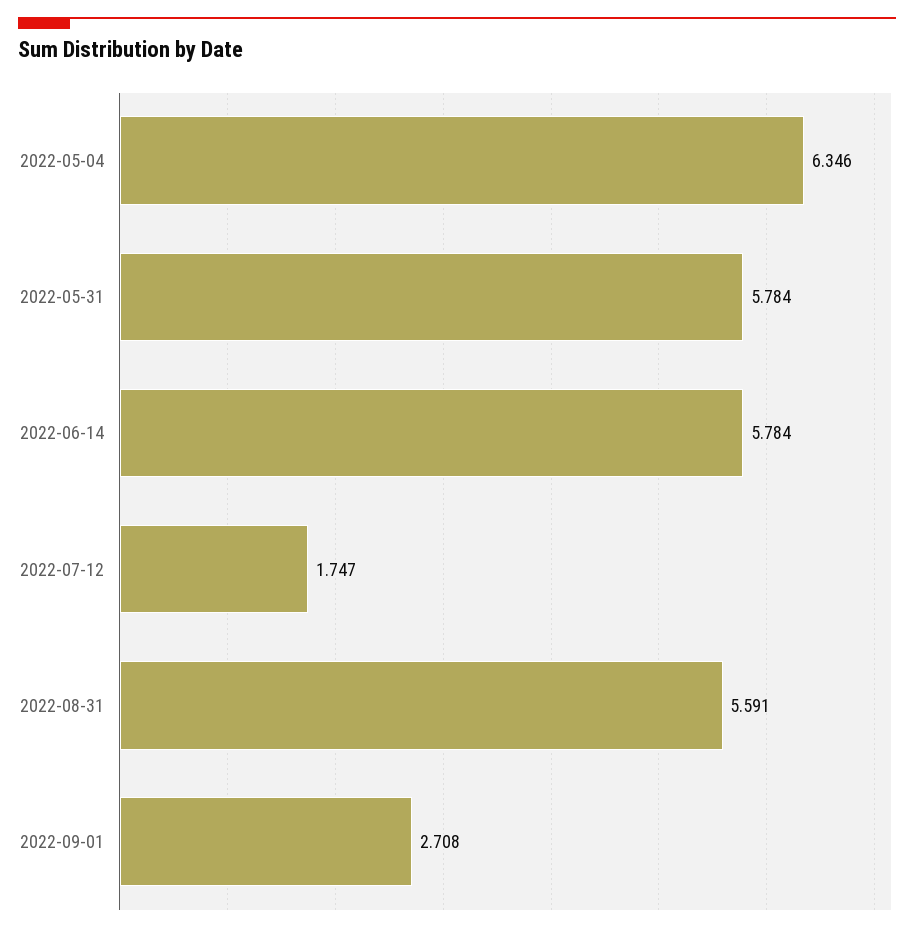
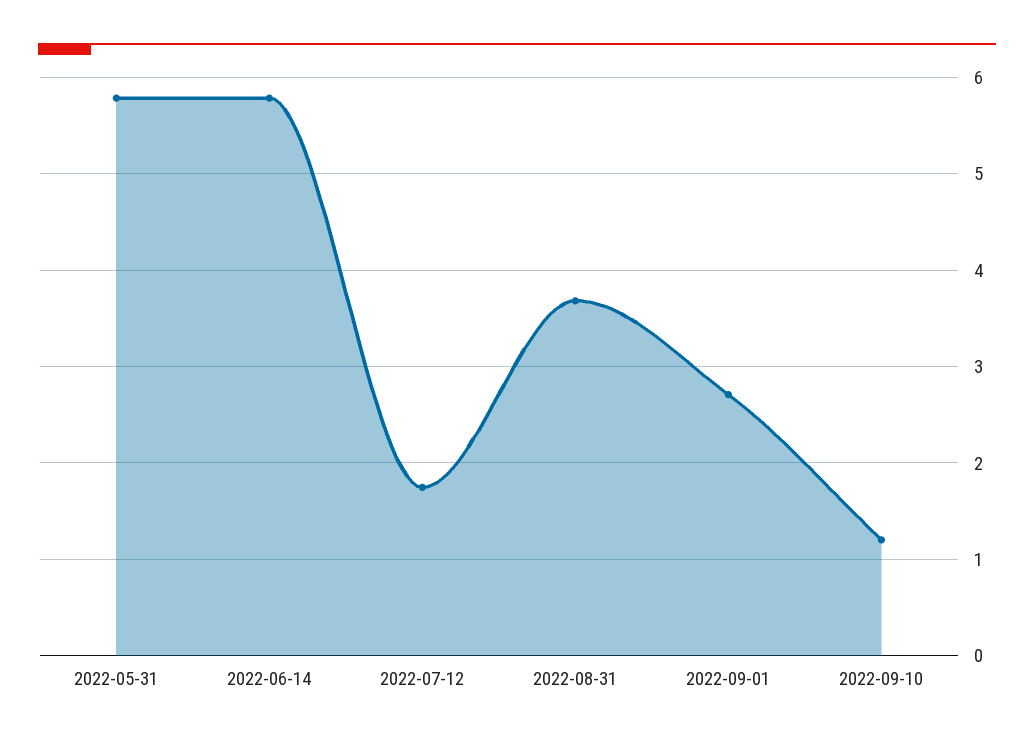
2022-05-04: 6.346 -> none
2022-08-31: 5.591 -> 3.7
2022-09-10: none -> 1.2

